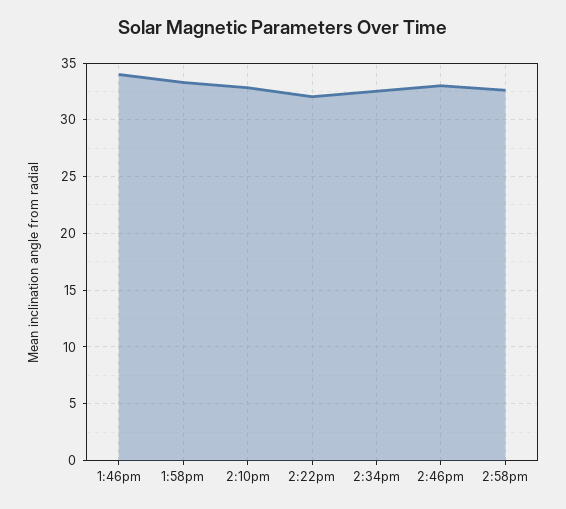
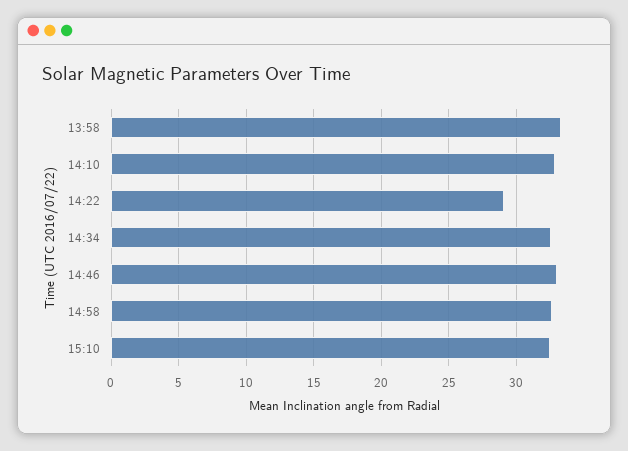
1:46pm: 34 -> none
2:22pm: 32 -> 29
15:10: none -> 32.5

